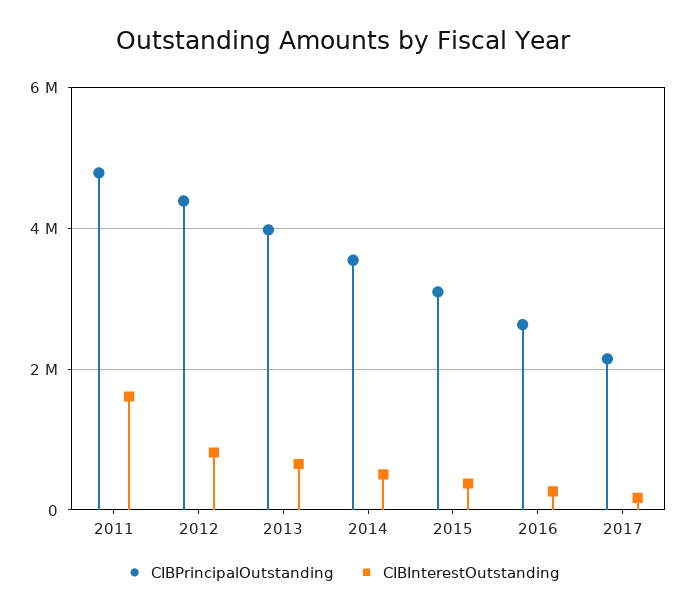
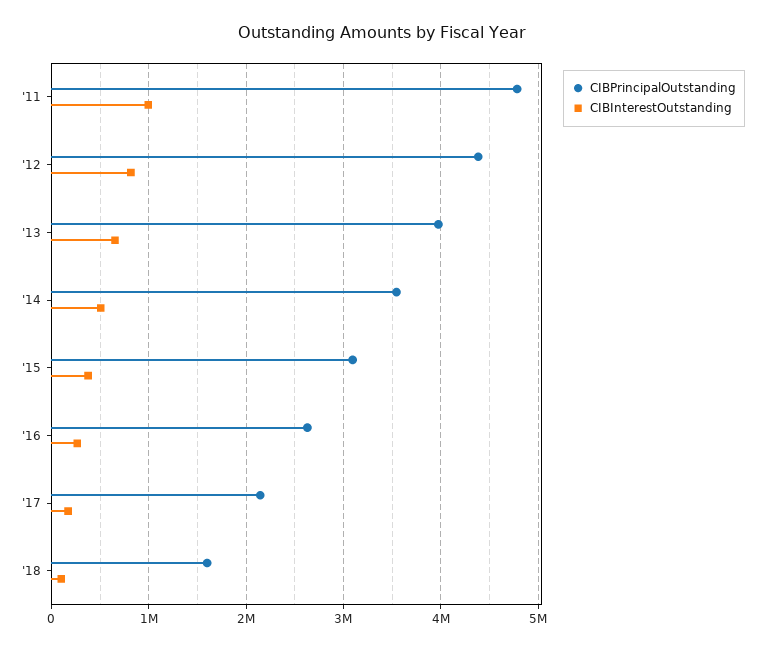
CIBInterestOutstanding, 2011: 1600000 -> 1000000
CIBPrincipalOutstanding, '18: none -> 1600000
CIBInterestOutstanding, '18: none -> 100000

